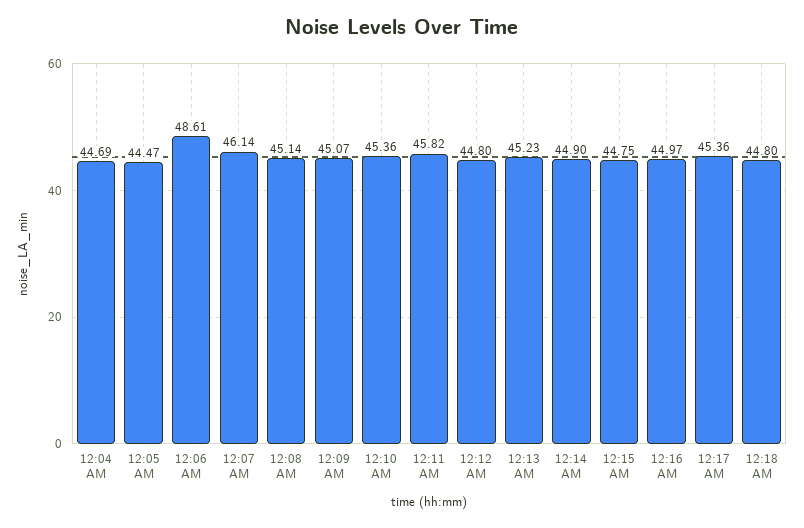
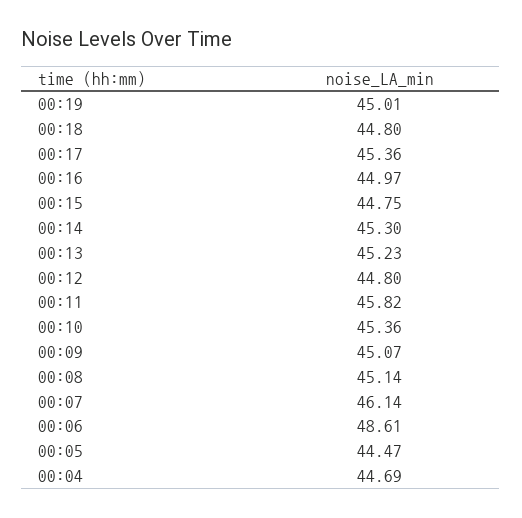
12:14 AM: 44.9 -> 45.3
00:19: none -> 45.01

